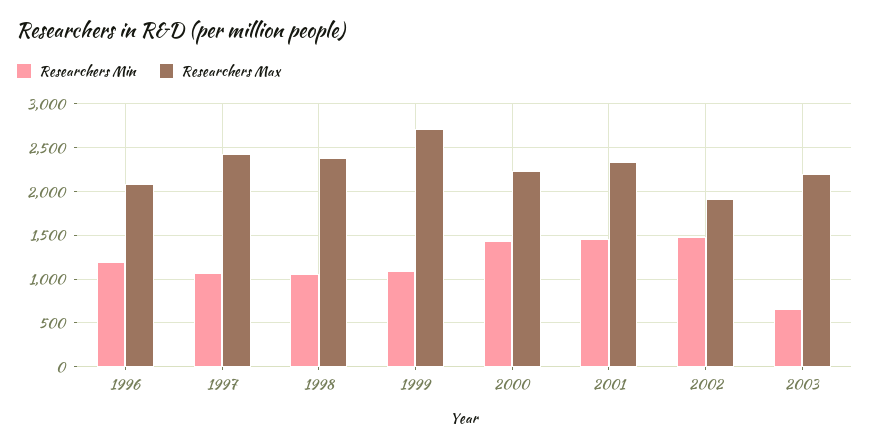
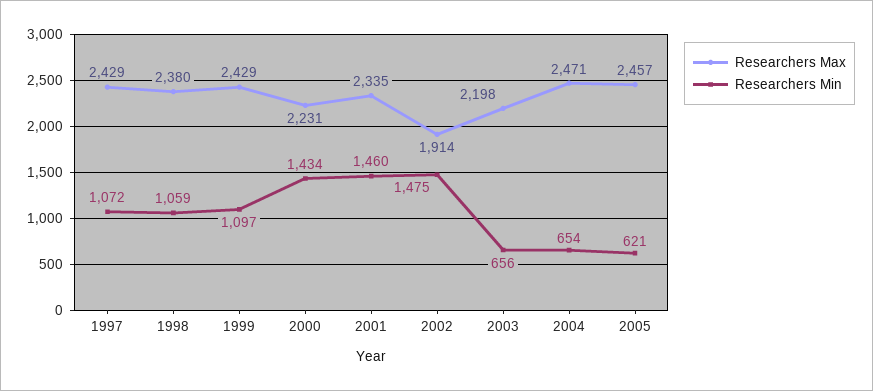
Researchers Min, 1996: 1200 -> none
Researchers Max, 1996: 2100 -> none
Researchers Max, 1999: 2700 -> 2429
Researchers Max, 2004: none -> 2471
Researchers Min, 2004: none -> 654
Researchers Max, 2005: none -> 2457
Researchers Min, 2005: none -> 621

